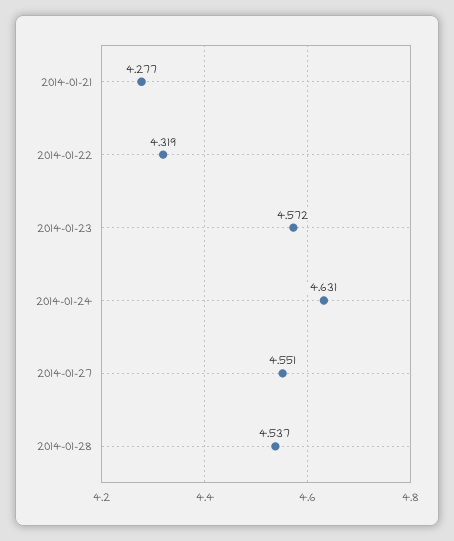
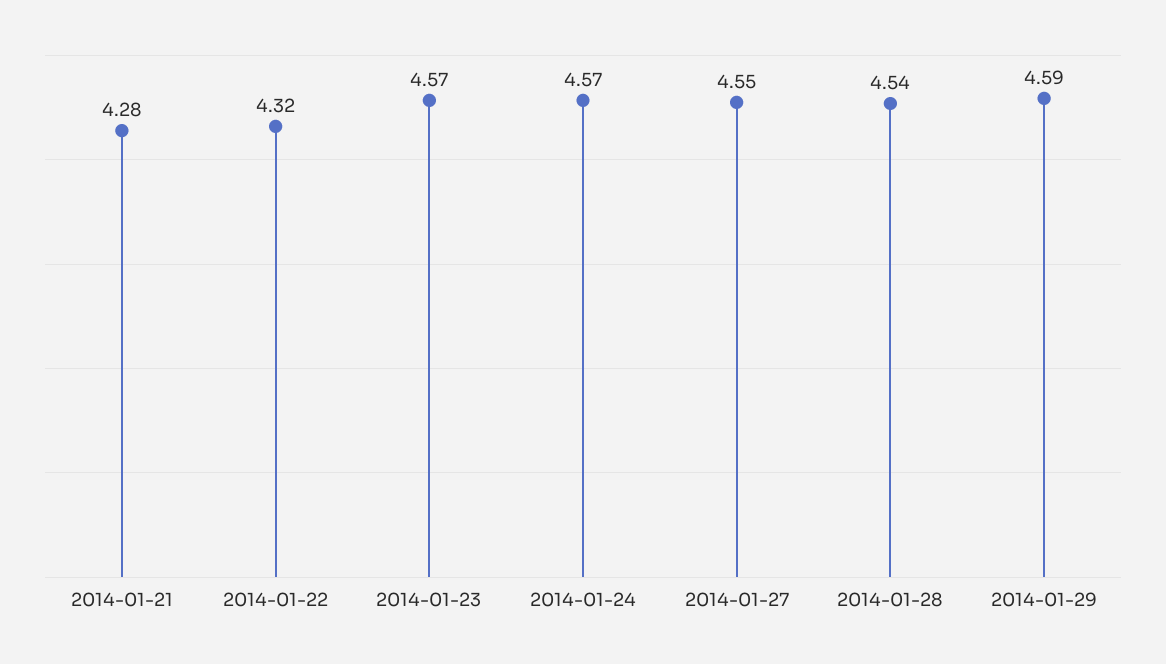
2014-01-24: 4.631 -> 4.57
2014-01-29: none -> 4.59

